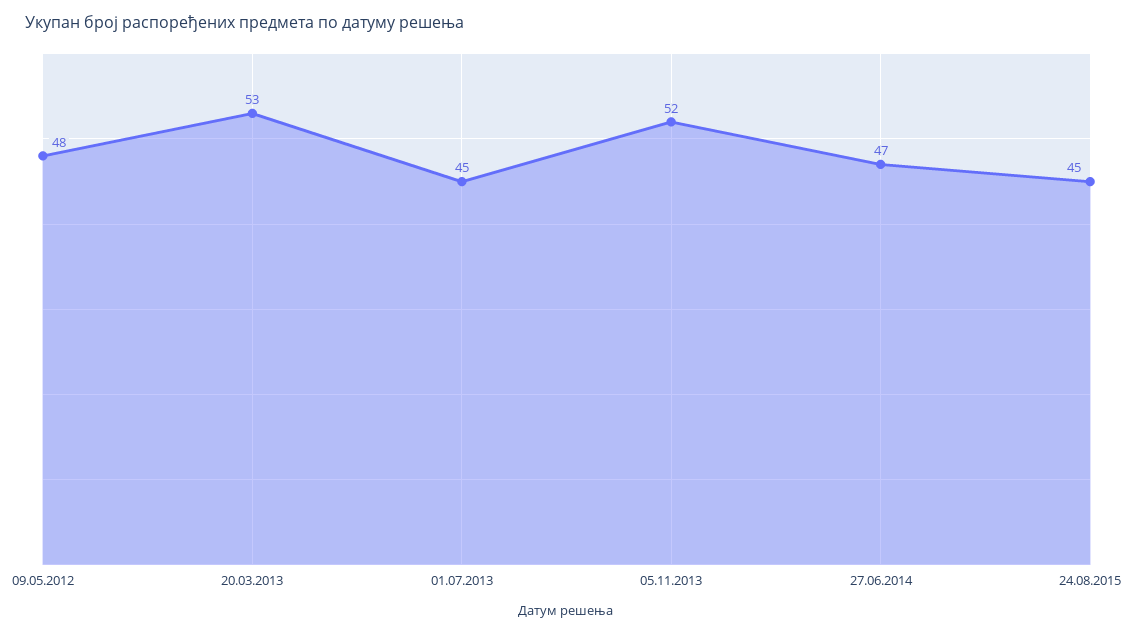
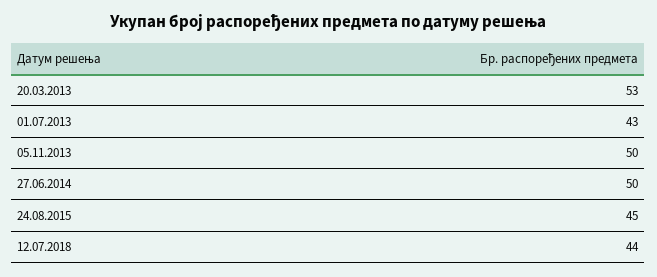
09.05.2012: 48 -> none
01.07.2013: 45 -> 43
05.11.2013: 52 -> 50
27.06.2014: 47 -> 50
12.07.2018: none -> 44

